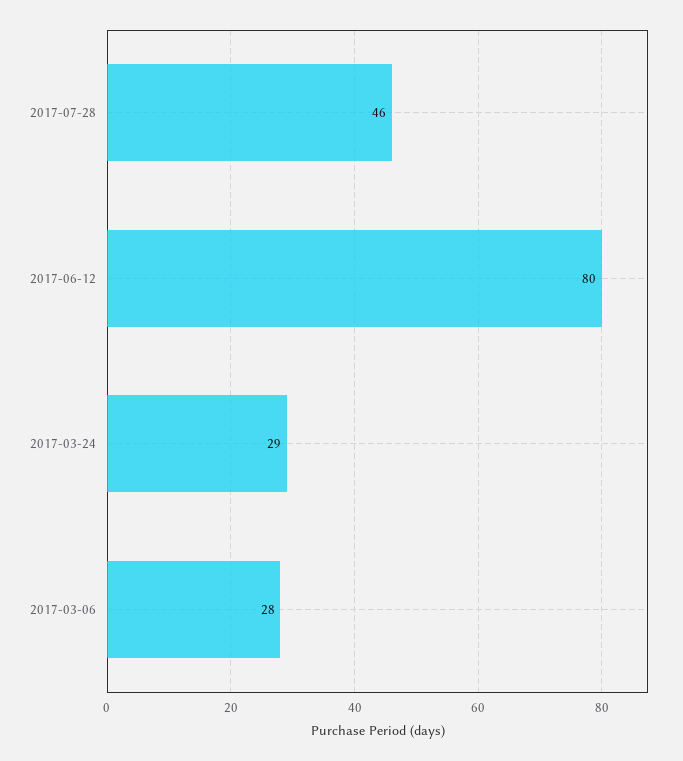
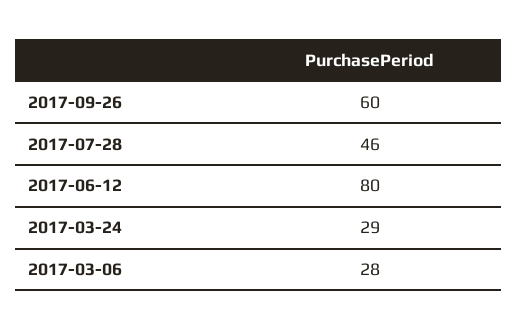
2017-09-26: none -> 60

